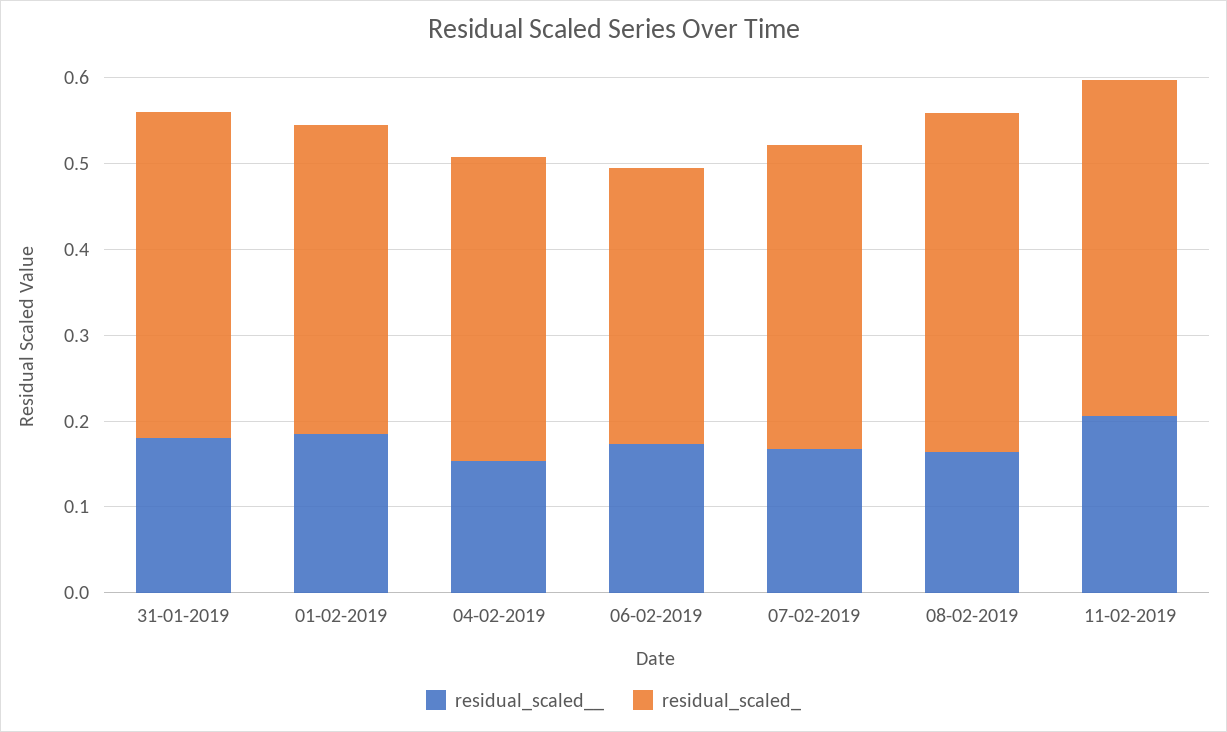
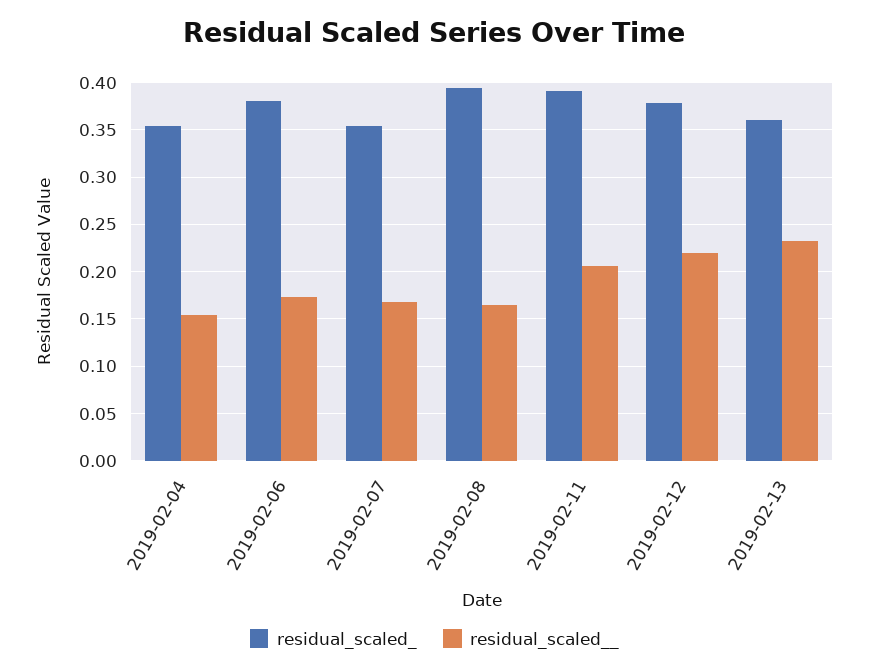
residual_scaled__, 31-01-2019: 0.18 -> none
residual_scaled_, 31-01-2019: 0.38 -> none
residual_scaled__, 01-02-2019: 0.18 -> none
residual_scaled_, 01-02-2019: 0.36 -> none
residual_scaled_, 06-02-2019: 0.32 -> 0.38
residual_scaled_, 2019-02-12: none -> 0.38
residual_scaled__, 2019-02-12: none -> 0.22
residual_scaled_, 2019-02-13: none -> 0.36
residual_scaled__, 2019-02-13: none -> 0.23

